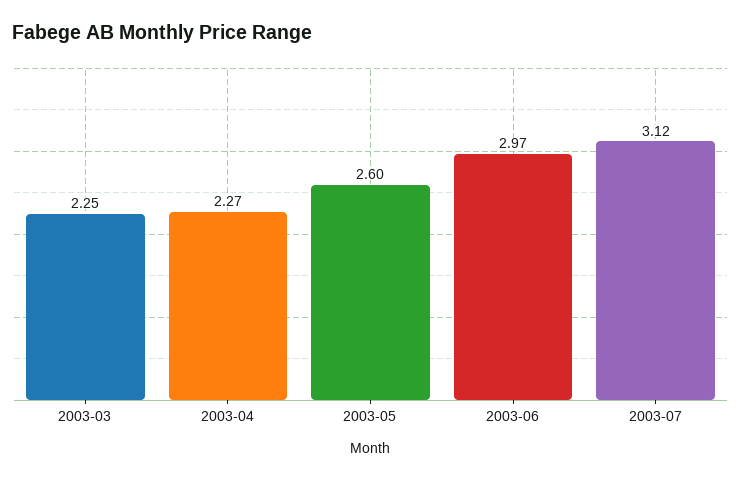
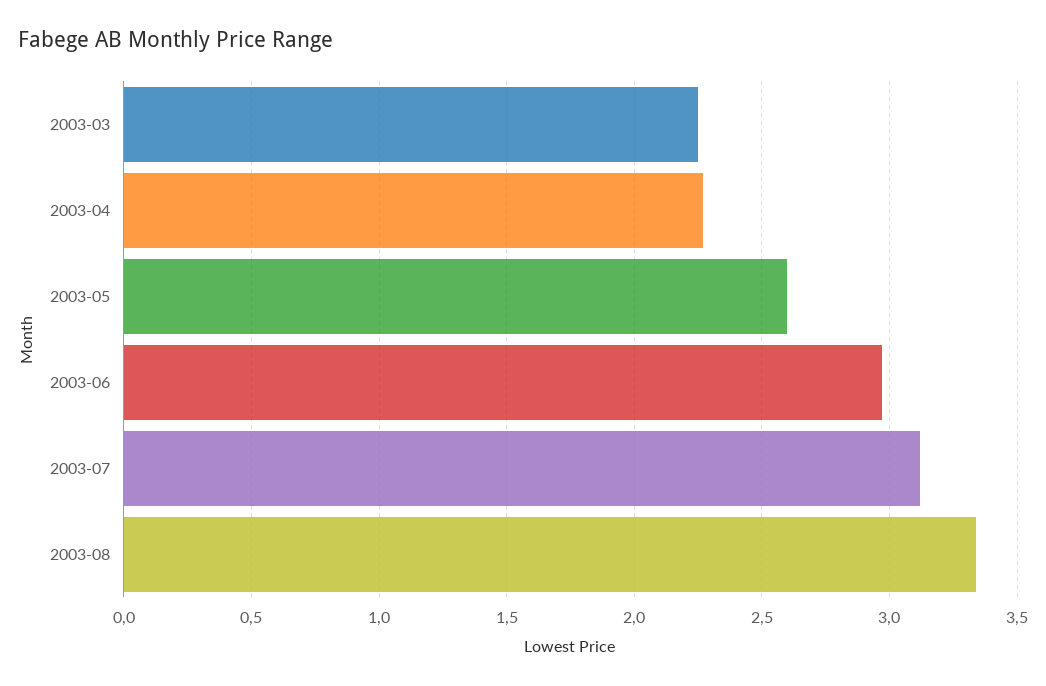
2003-08: none -> 3.35

